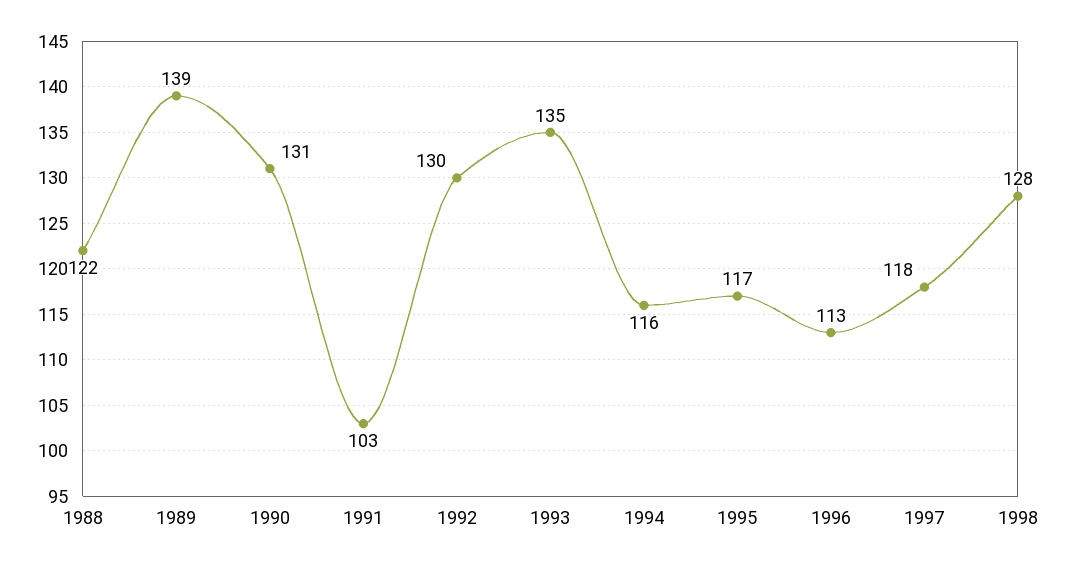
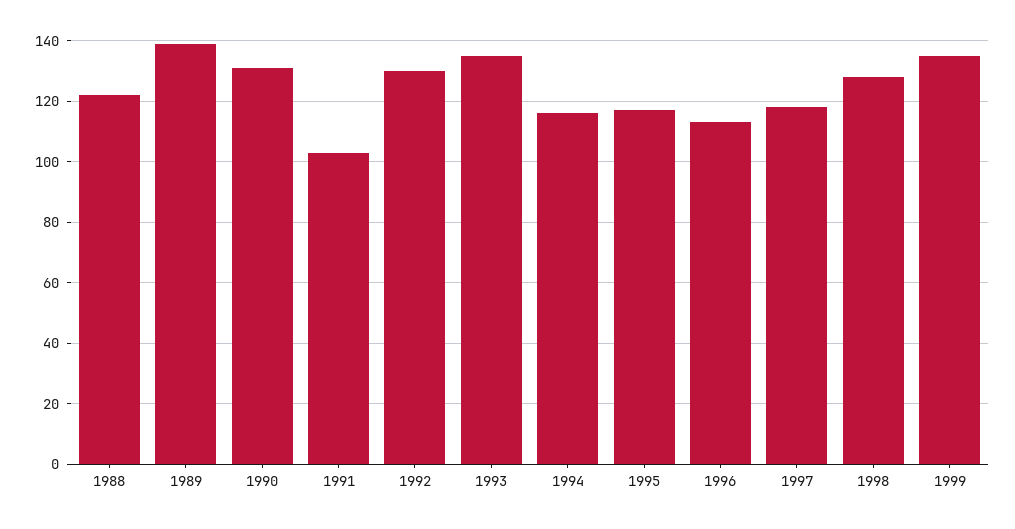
1999: none -> 135

